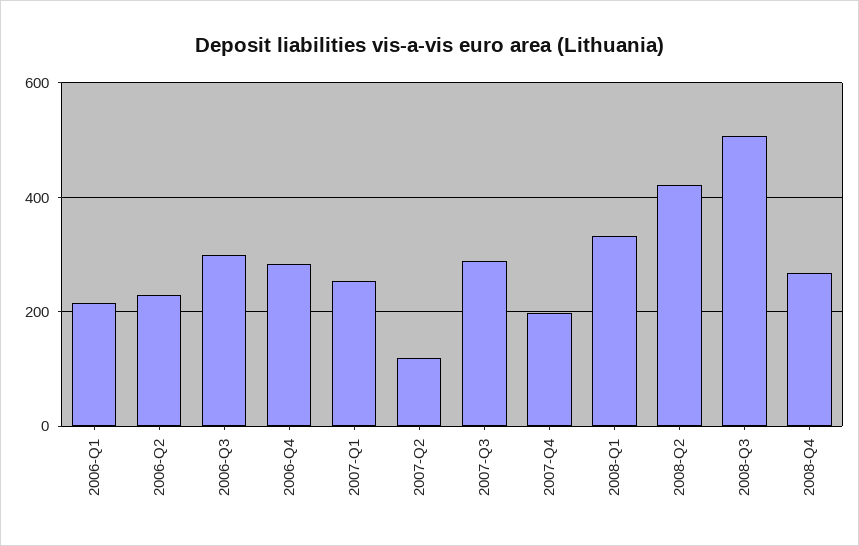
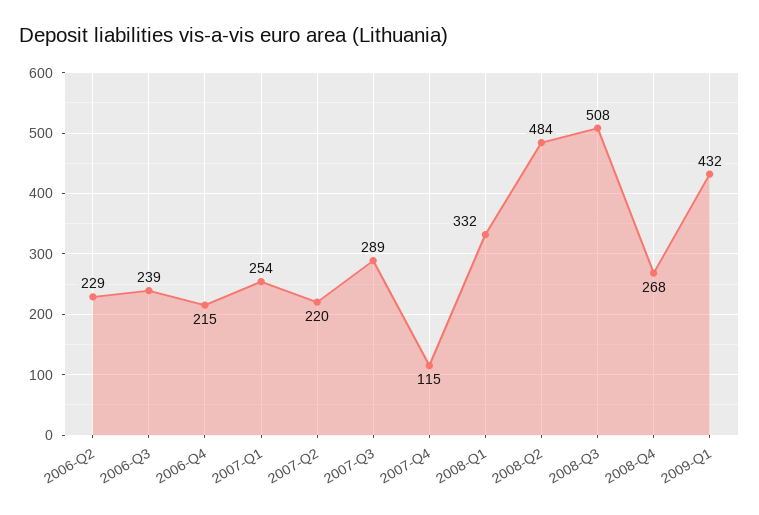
2006-Q1: 220 -> none
2006-Q3: 300 -> 239
2006-Q4: 280 -> 215
2007-Q2: 120 -> 220
2007-Q4: 200 -> 115
2008-Q2: 420 -> 484
2009-Q1: none -> 432

